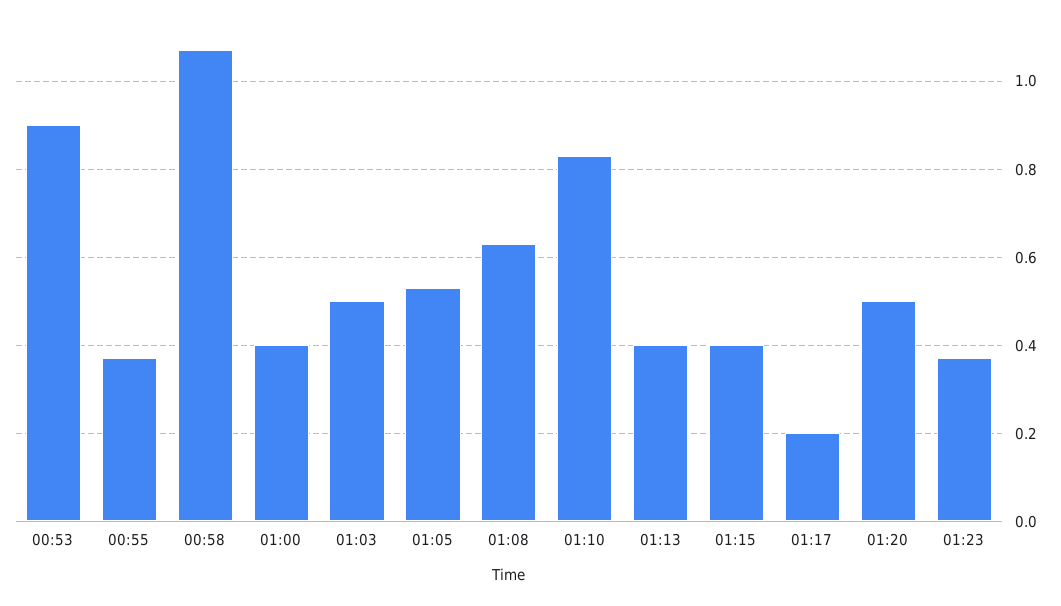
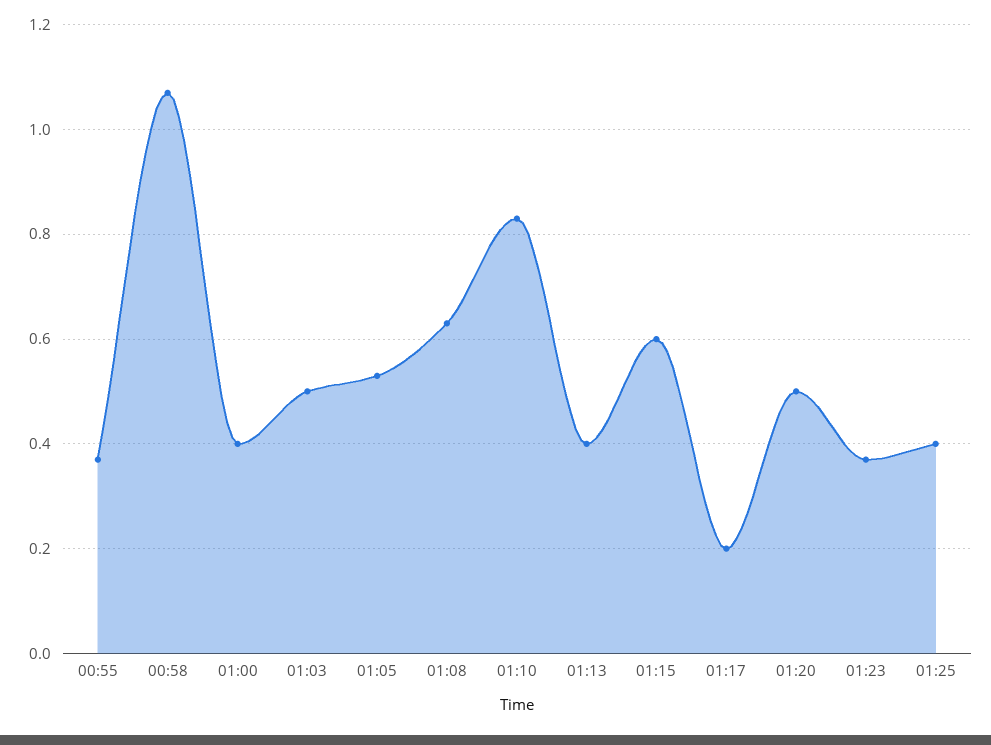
00:53: 0.9 -> none
01:15: 0.4 -> 0.6
01:25: none -> 0.4

